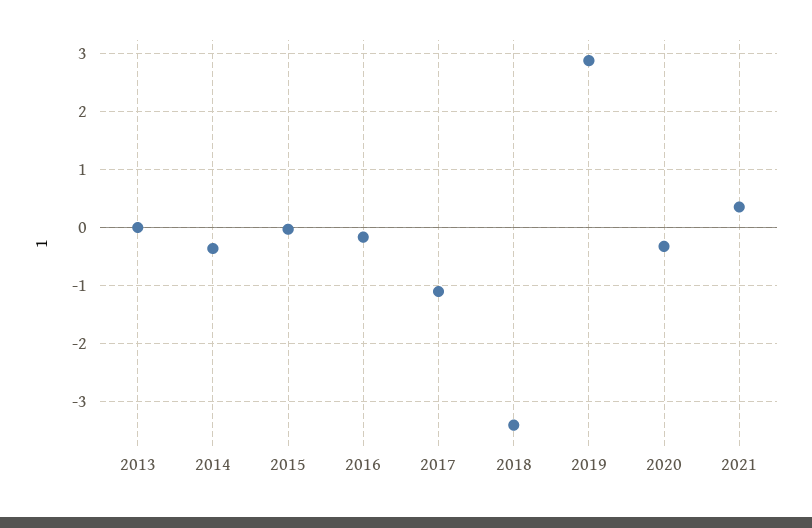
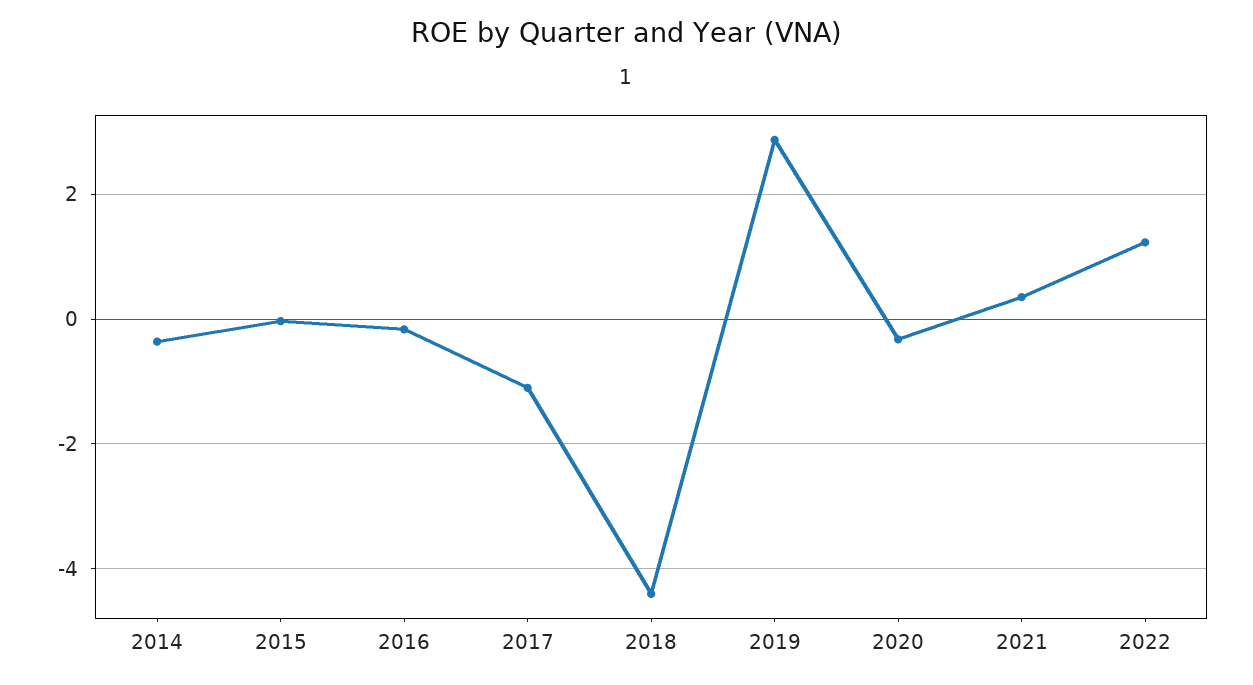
2013: 0 -> none
2018: -3.4 -> -4.4
2022: none -> 1.2

